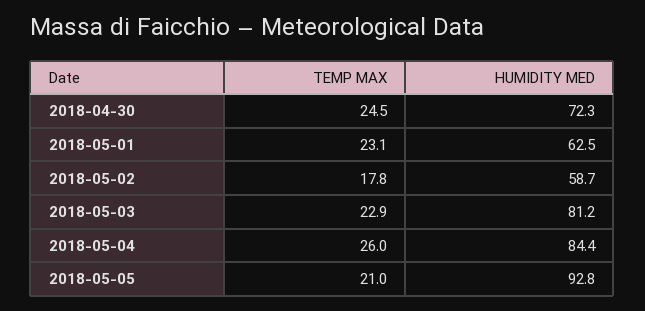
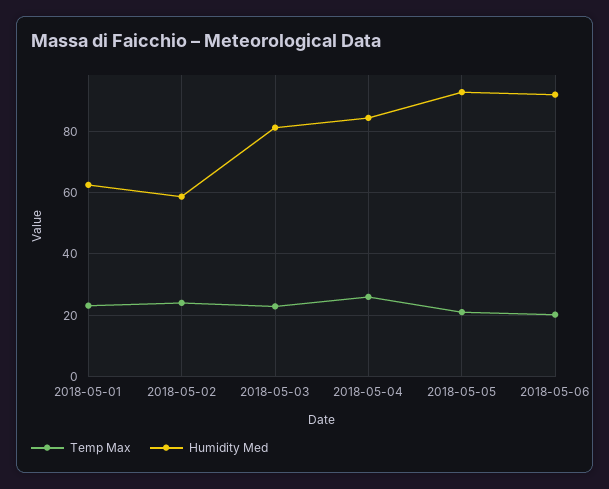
TEMP MAX, 2018-04-30: 24.5 -> none
HUMIDITY MED, 2018-04-30: 72.3 -> none
TEMP MAX, 2018-05-02: 17.8 -> 24
TEMP MAX, 2018-05-06: none -> 20
HUMIDITY MED, 2018-05-06: none -> 92

